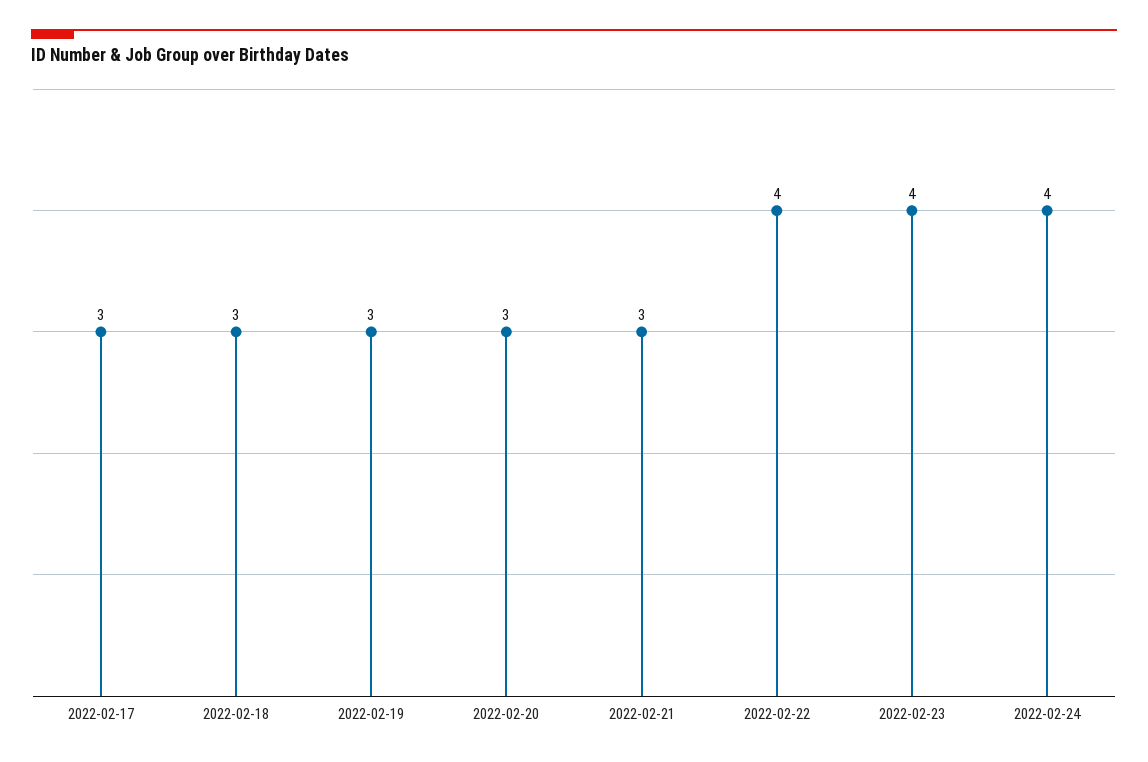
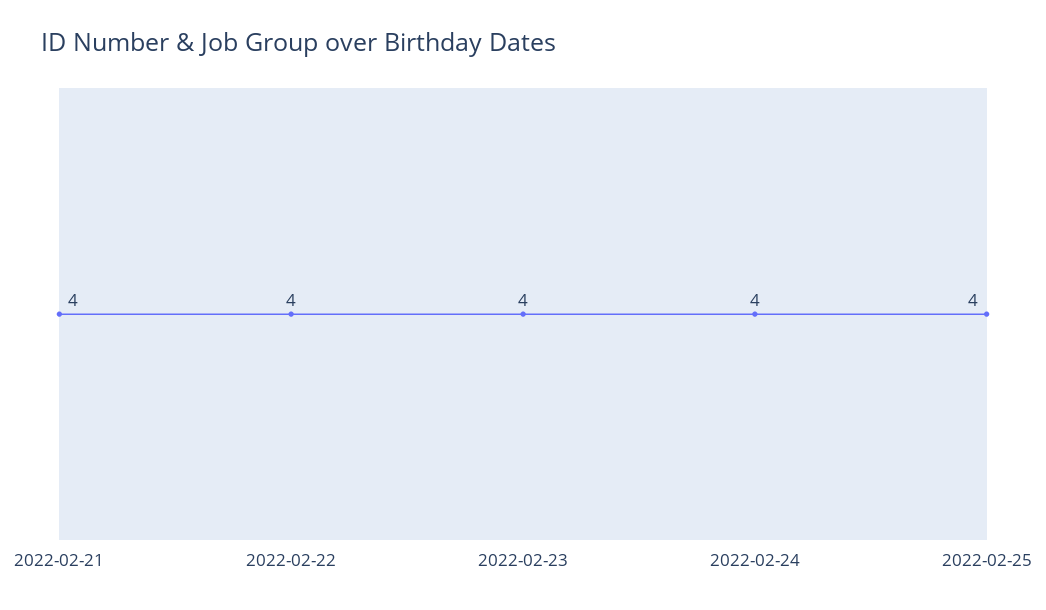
2022-02-17: 3 -> none
2022-02-18: 3 -> none
2022-02-19: 3 -> none
2022-02-20: 3 -> none
2022-02-21: 3 -> 4
2022-02-25: none -> 4

